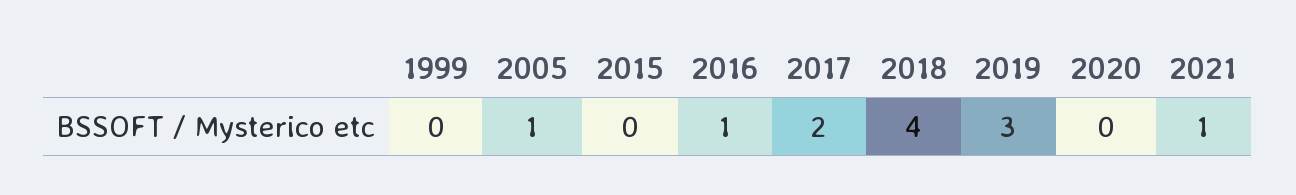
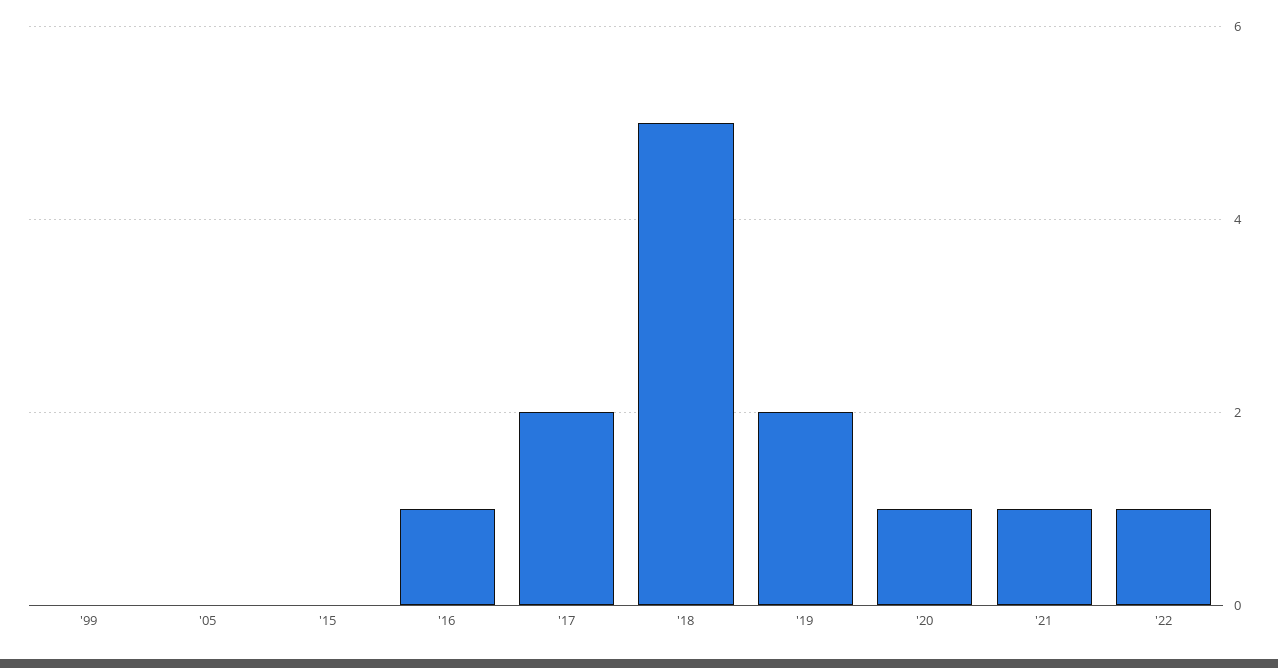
2005: 1 -> 0
2018: 4 -> 5
2019: 3 -> 2
2020: 0 -> 1
'22: none -> 1

